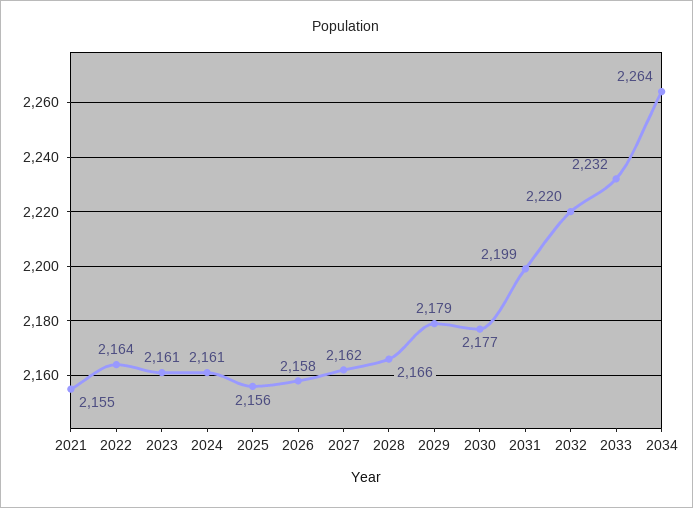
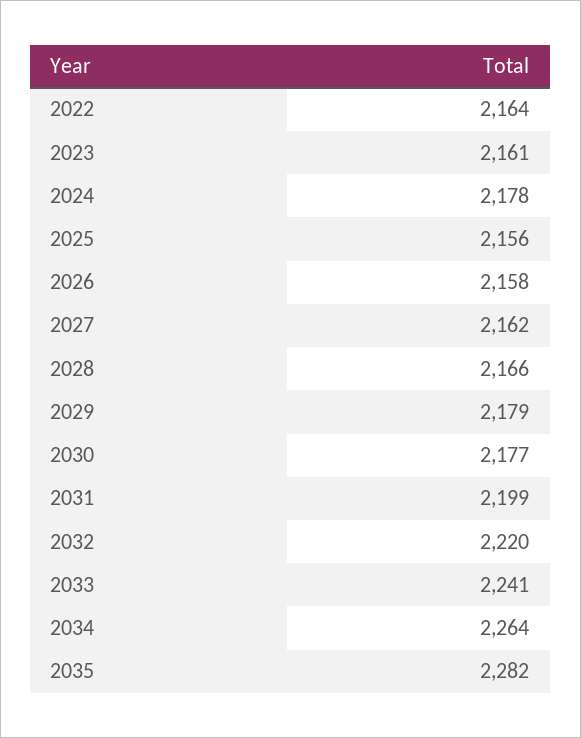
2021: 2155 -> none
2024: 2161 -> 2178
2033: 2232 -> 2241
2035: none -> 2282

